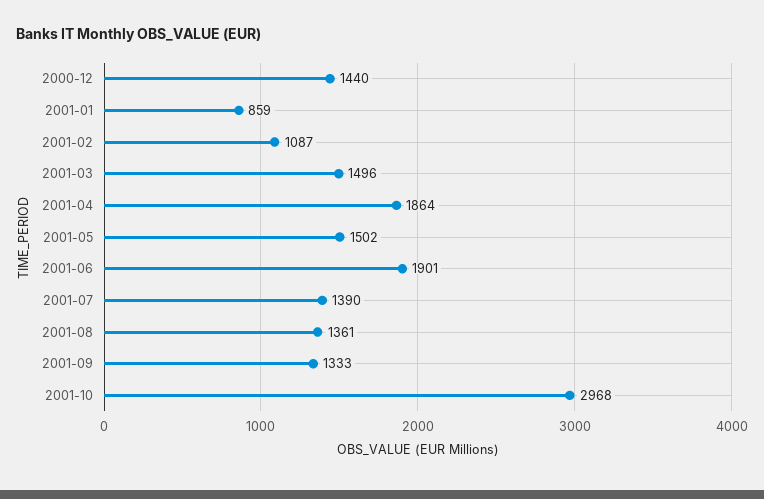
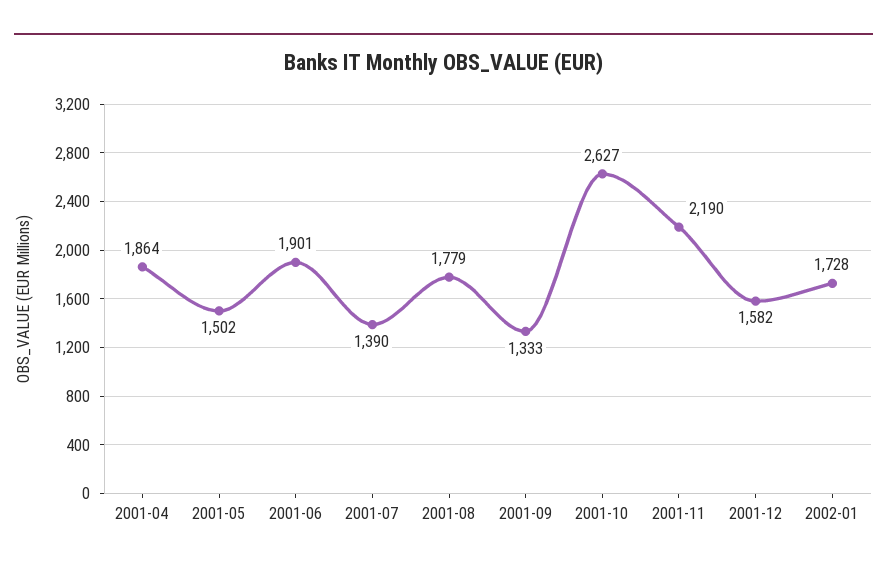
2000-12: 1440 -> none
2001-01: 859 -> none
2001-02: 1087 -> none
2001-03: 1496 -> none
2001-08: 1361 -> 1779
2001-10: 2968 -> 2627
2001-11: none -> 2190
2001-12: none -> 1582
2002-01: none -> 1728

